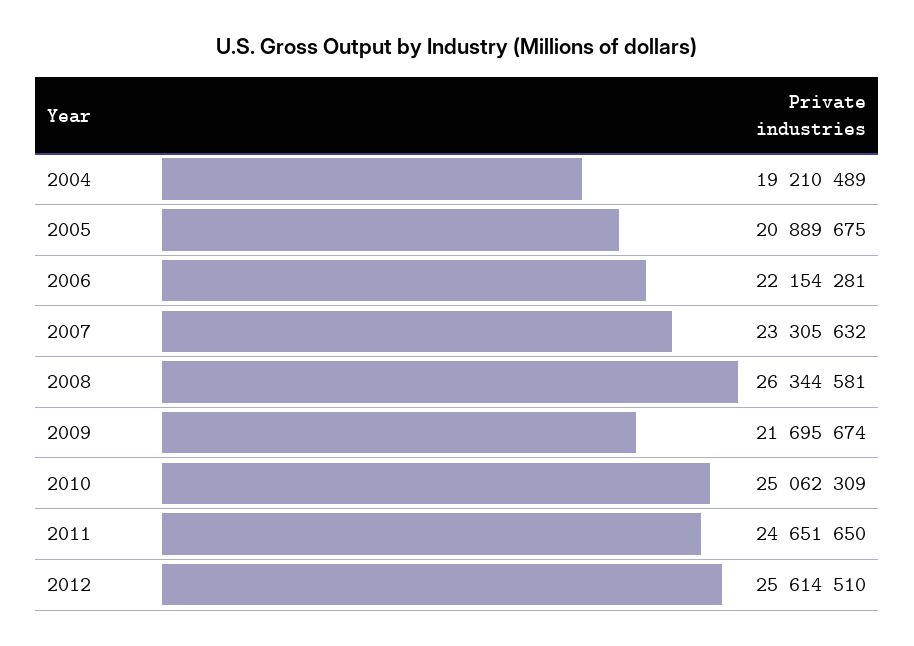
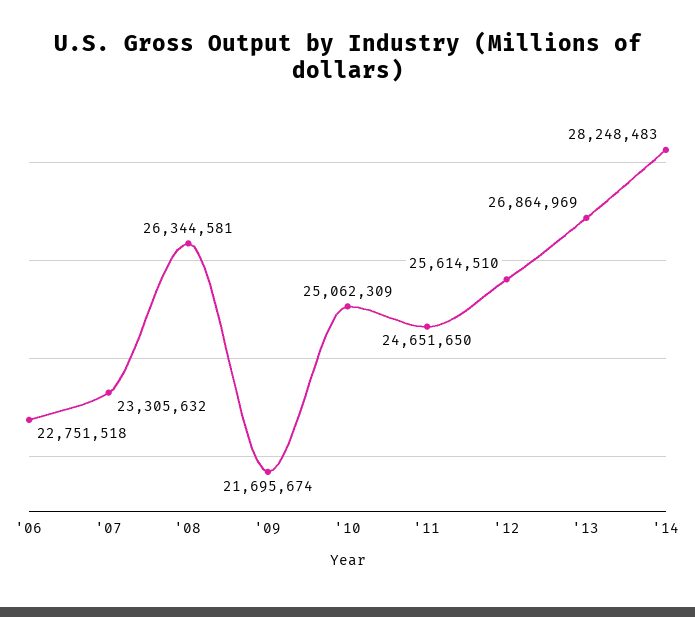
2004: 19210489 -> none
2005: 20889675 -> none
2006: 22154281 -> 22751518
'13: none -> 26864969
'14: none -> 28248483

